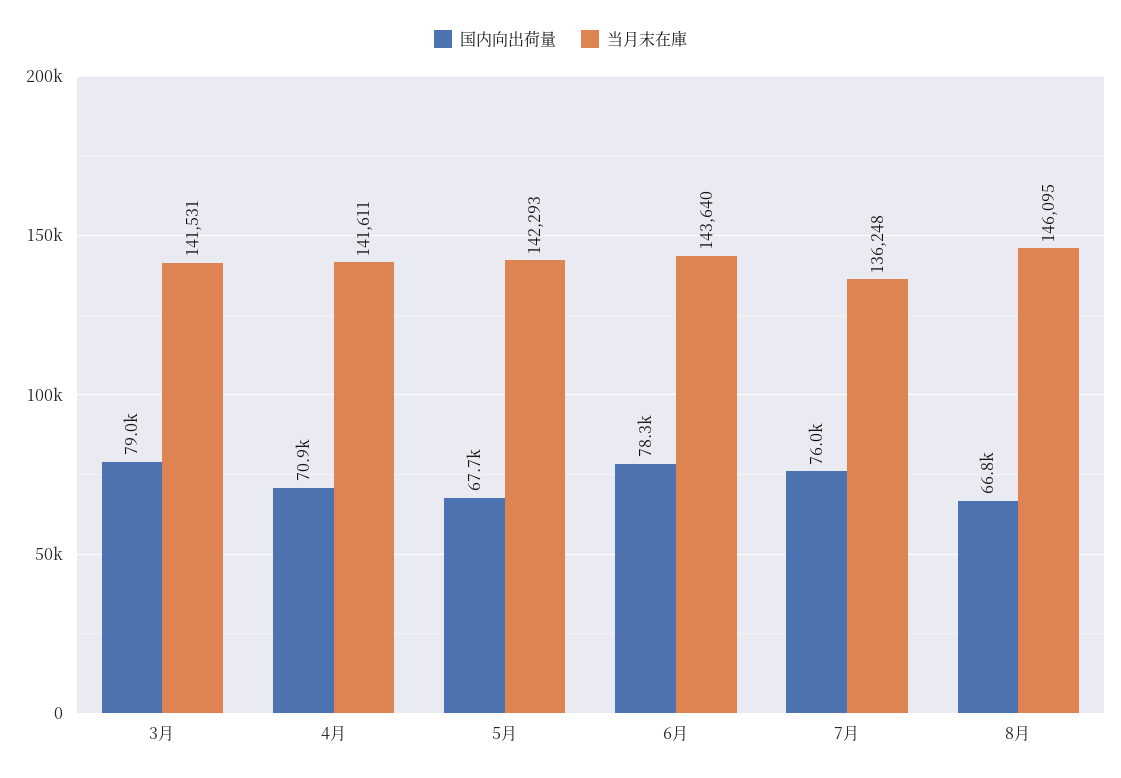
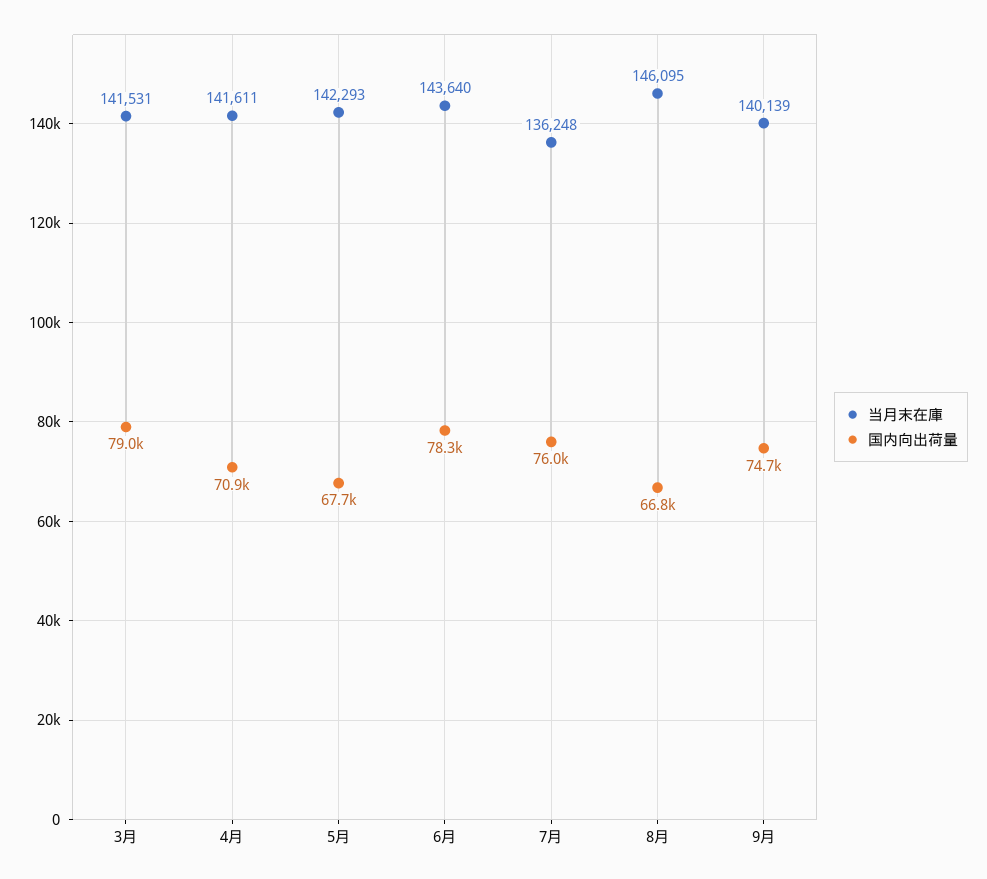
当月末在庫, 9月: none -> 140139
国内向出荷量, 9月: none -> 74700

